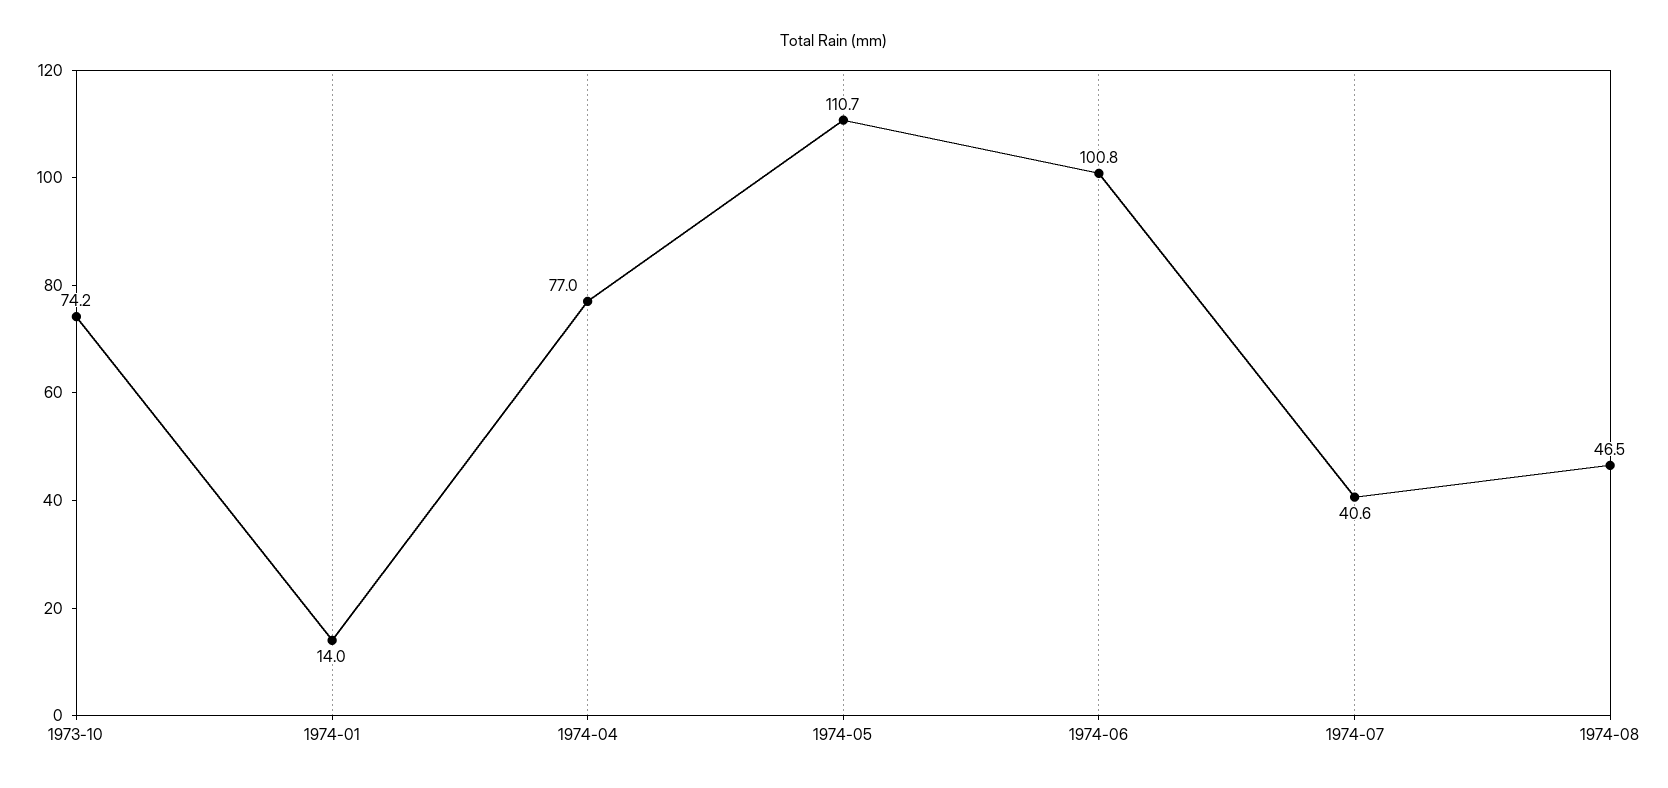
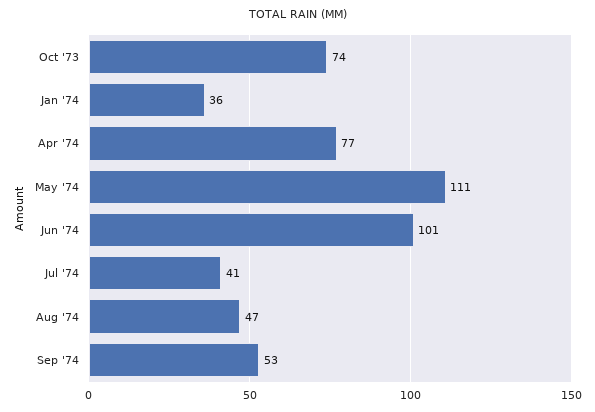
1974-01: 14 -> 36
Sep '74: none -> 53

